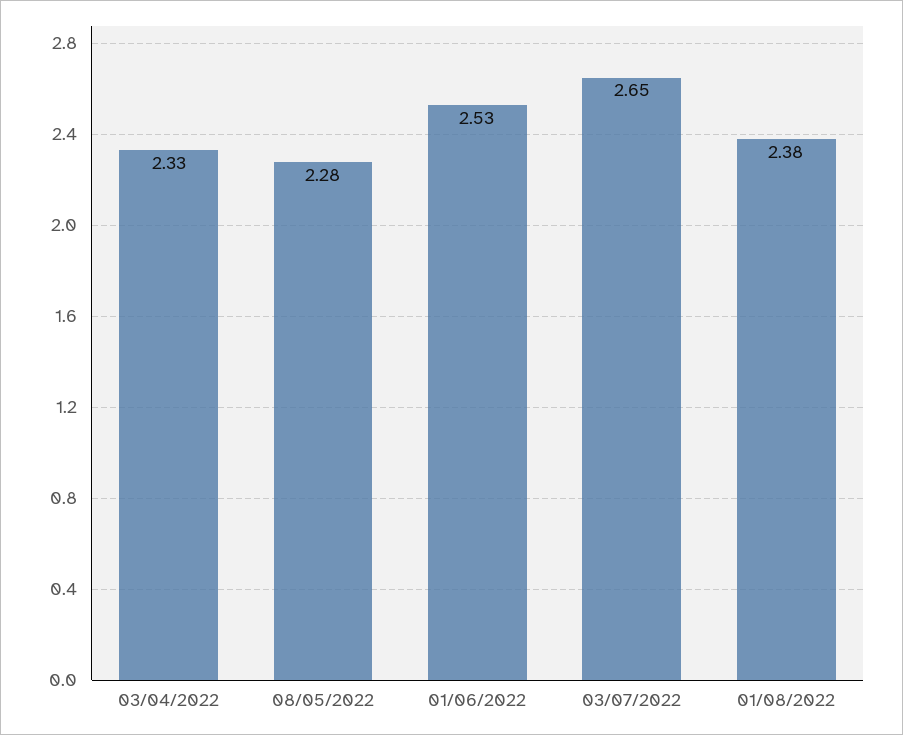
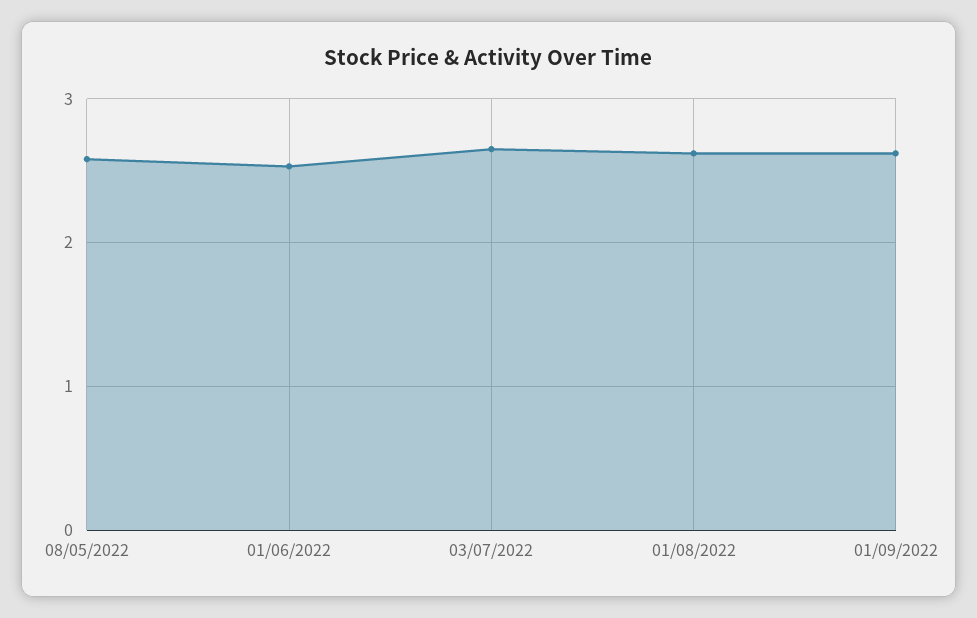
03/04/2022: 2.33 -> none
08/05/2022: 2.28 -> 2.6
01/08/2022: 2.38 -> 2.6
01/09/2022: none -> 2.6

